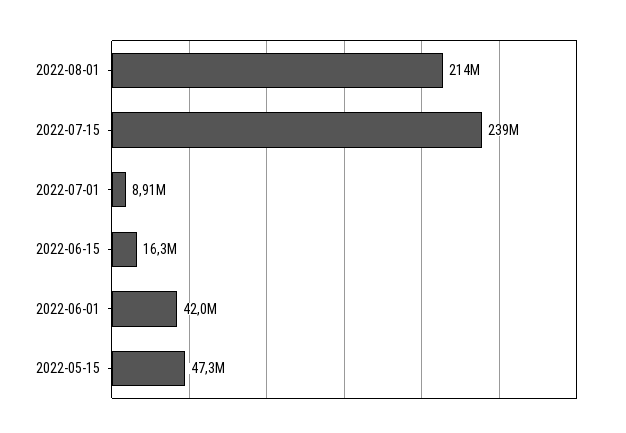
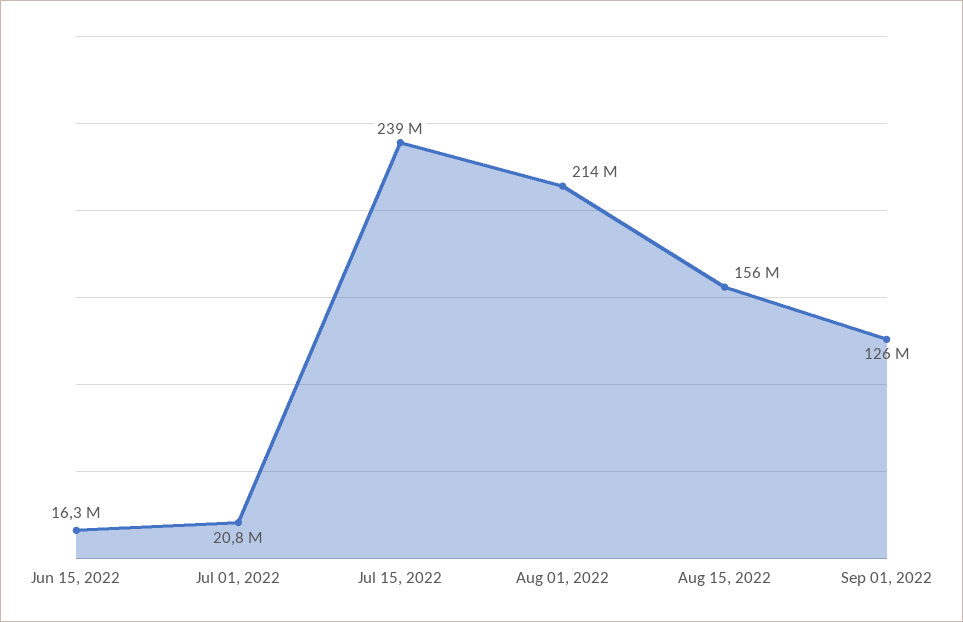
2022-07-01: 8910000 -> 20800000
2022-06-01: 42000000 -> none
2022-05-15: 47300000 -> none
Aug 15, 2022: none -> 156000000
Sep 01, 2022: none -> 126000000

